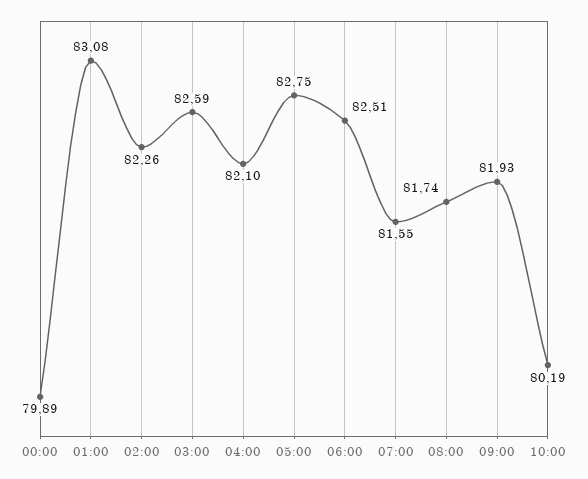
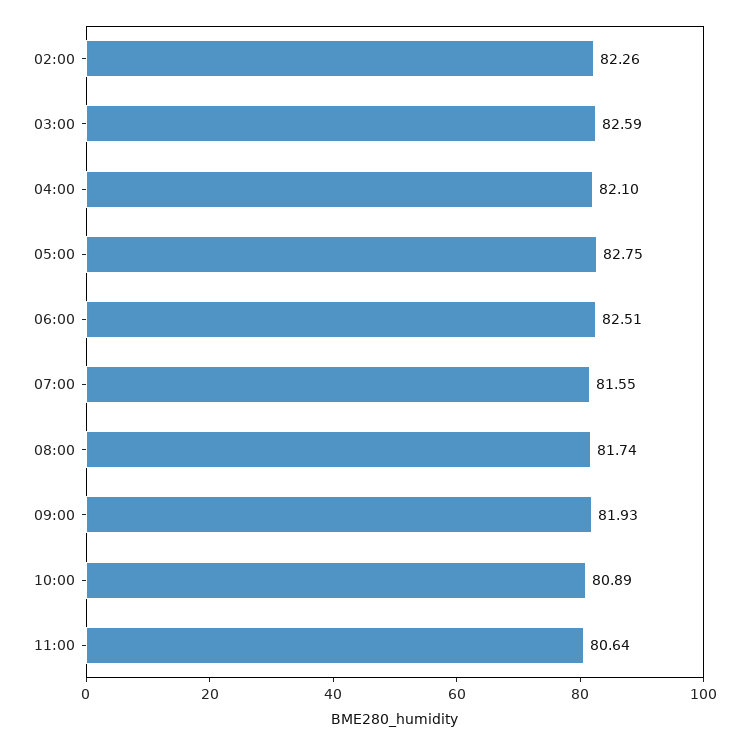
00:00: 79.89 -> none
01:00: 83.08 -> none
10:00: 80.19 -> 80.89
11:00: none -> 80.64

